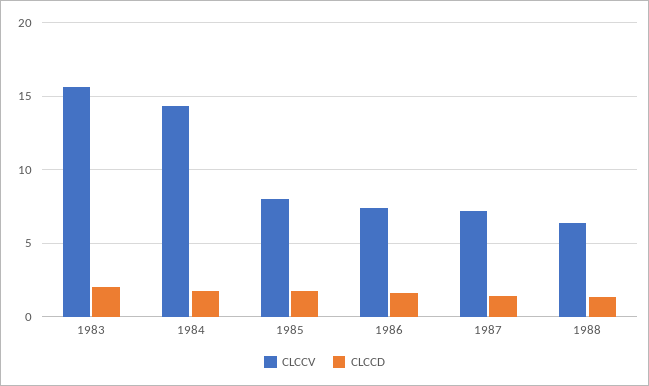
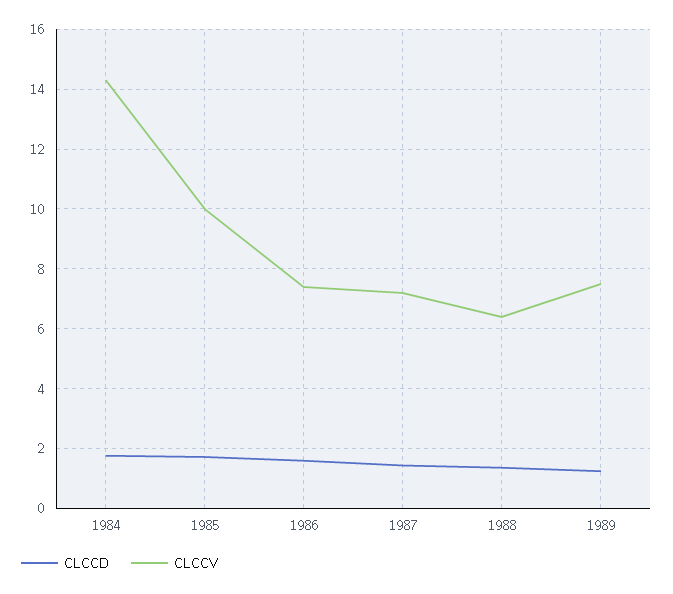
CLCCV, 1983: 15.5 -> none
CLCCD, 1983: 2 -> none
CLCCV, 1985: 8 -> 10
CLCCD, 1989: none -> 1.25
CLCCV, 1989: none -> 7.5

